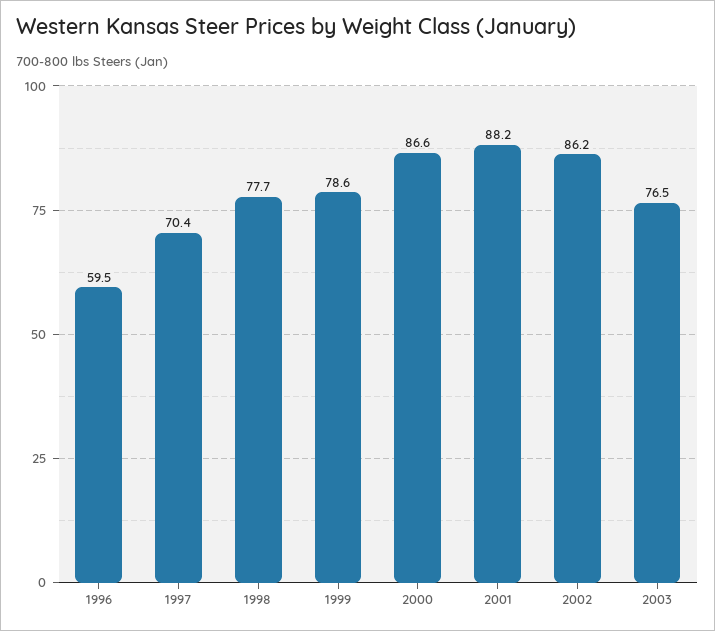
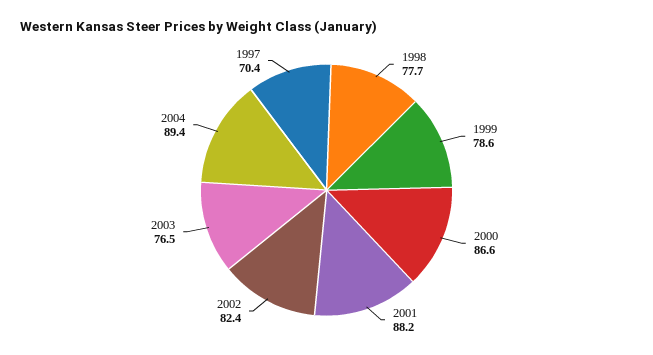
1996: 59.5 -> none
2002: 86.2 -> 82.4
2004: none -> 89.4

